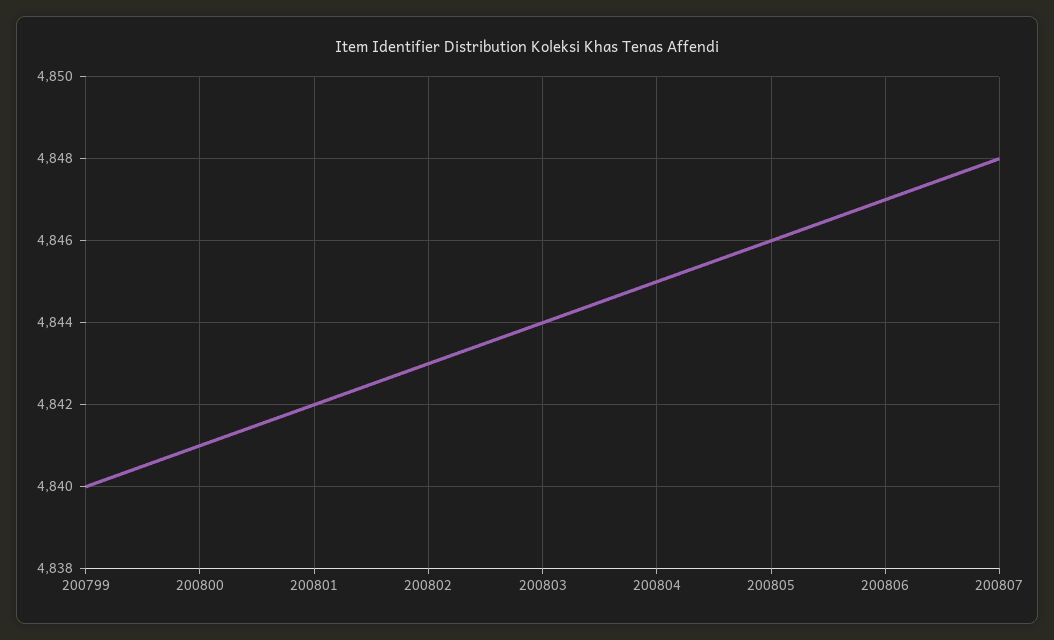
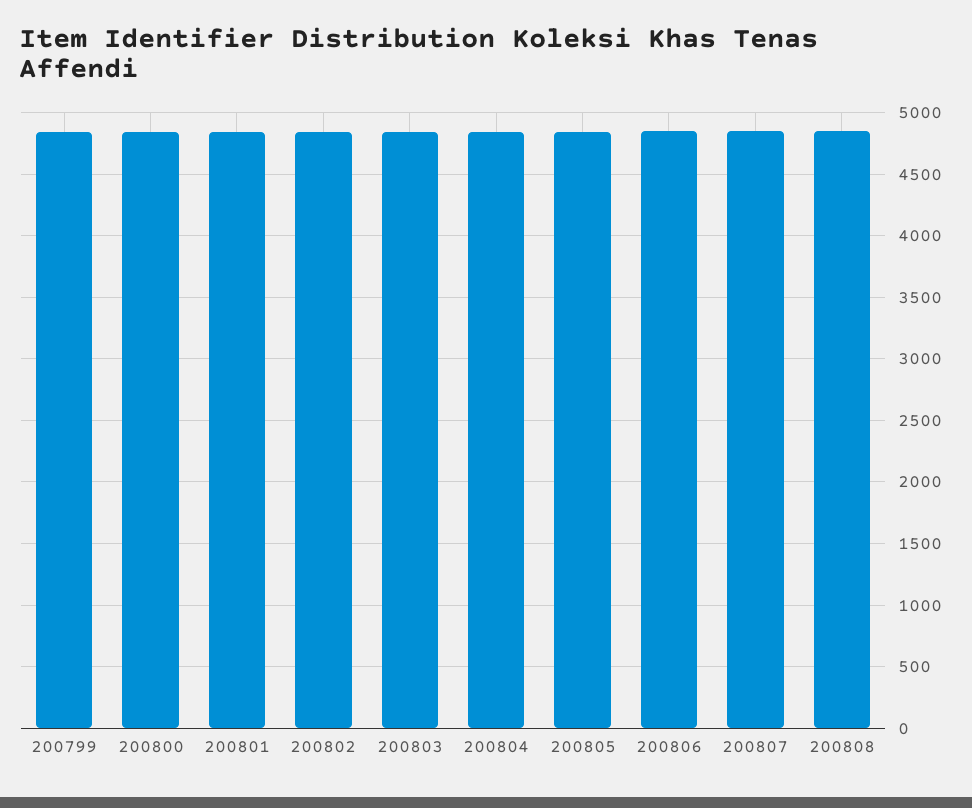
200808: none -> 4850

